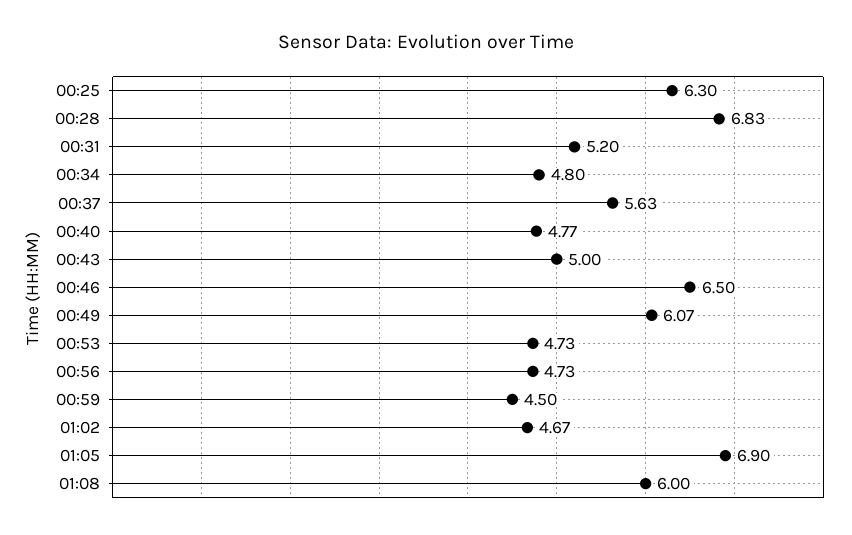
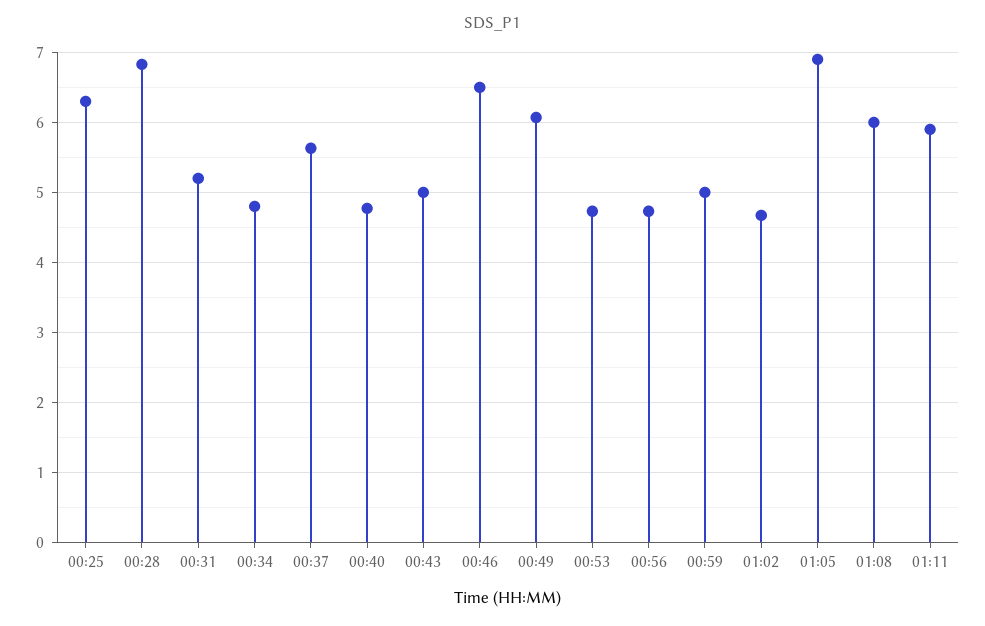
00:59: 4.5 -> 5
01:11: none -> 5.9

